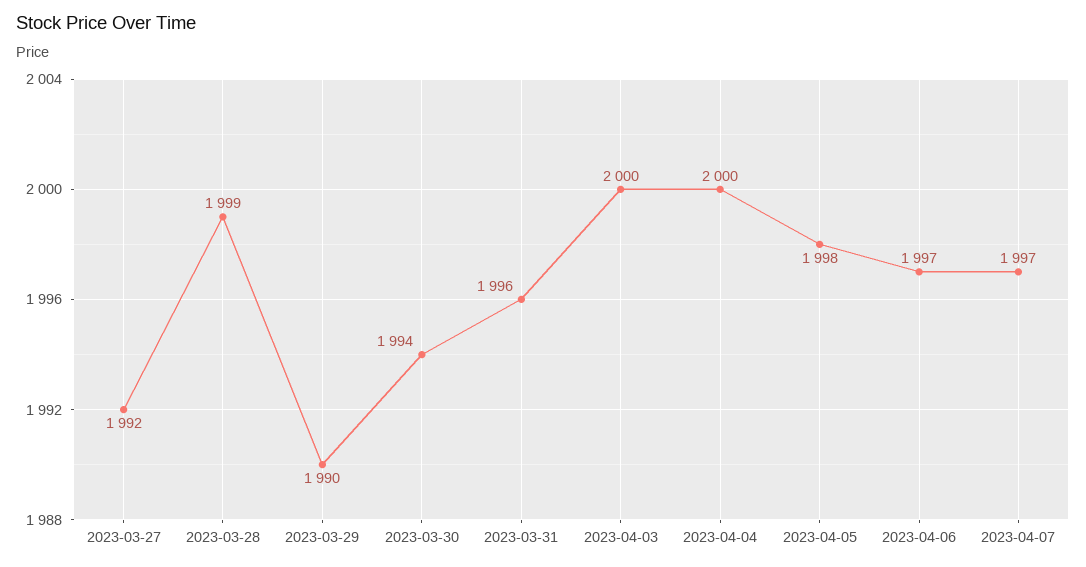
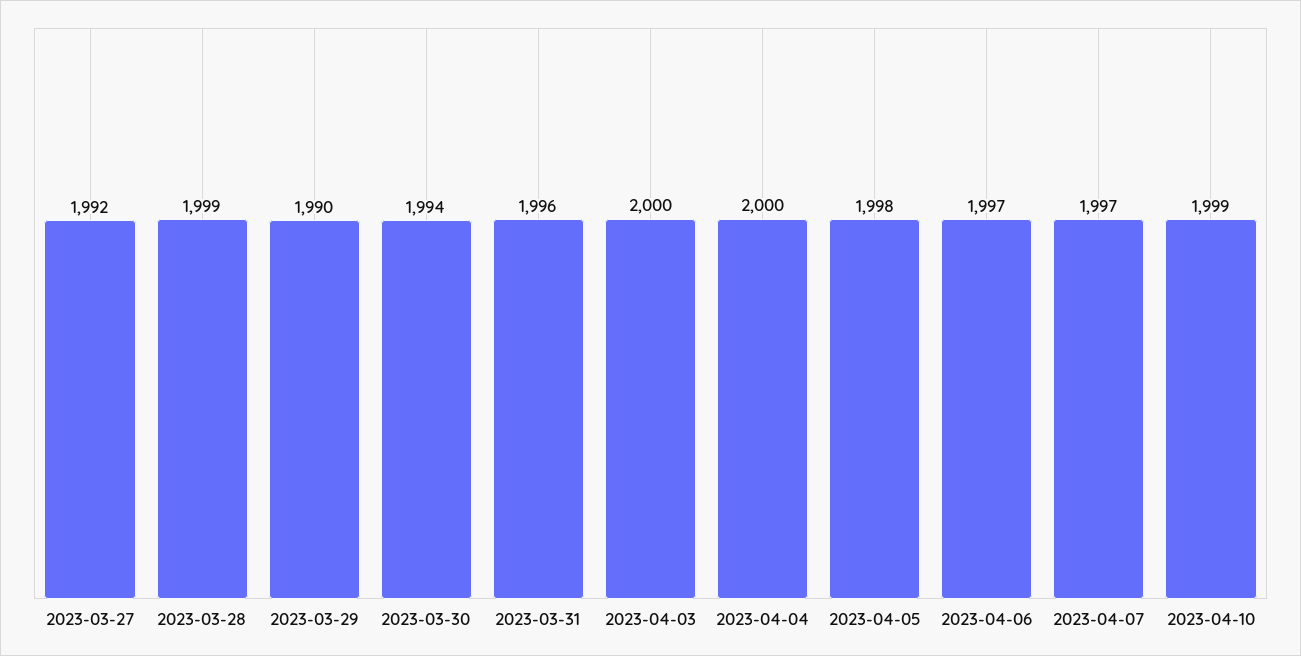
2023-04-10: none -> 1999

